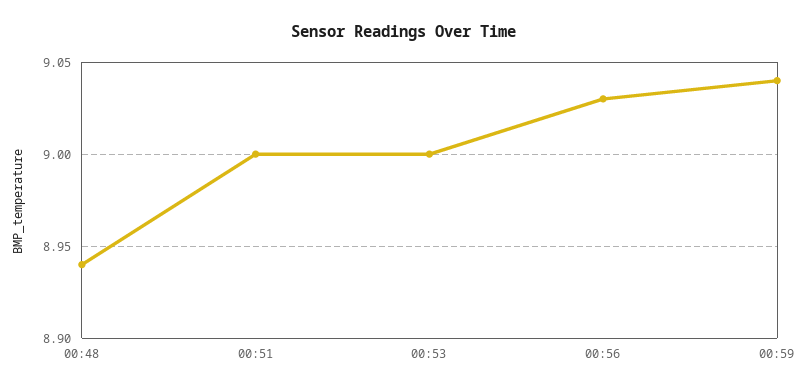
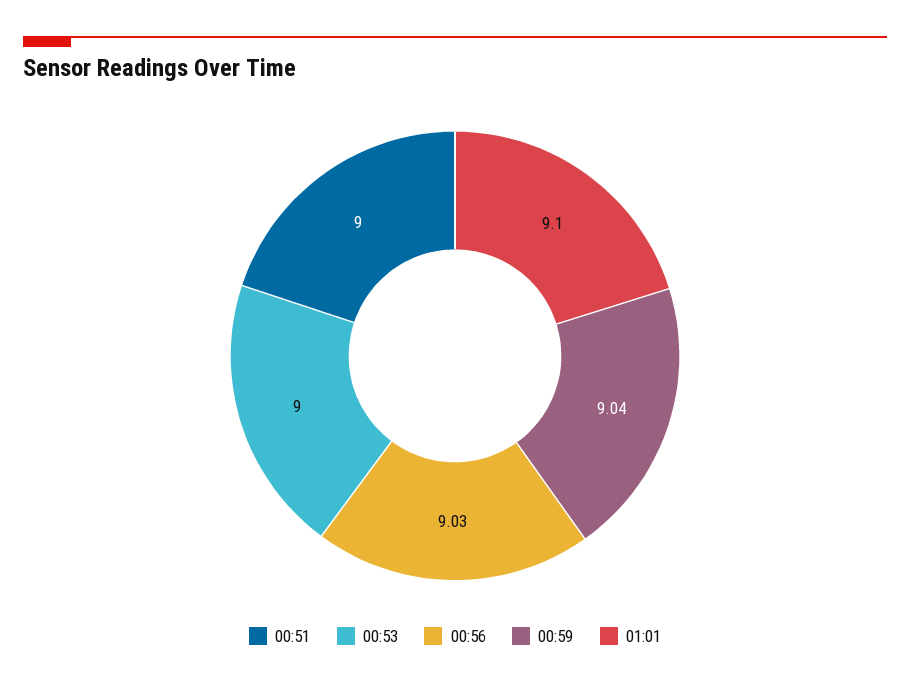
00:48: 8.94 -> none
01:01: none -> 9.1

